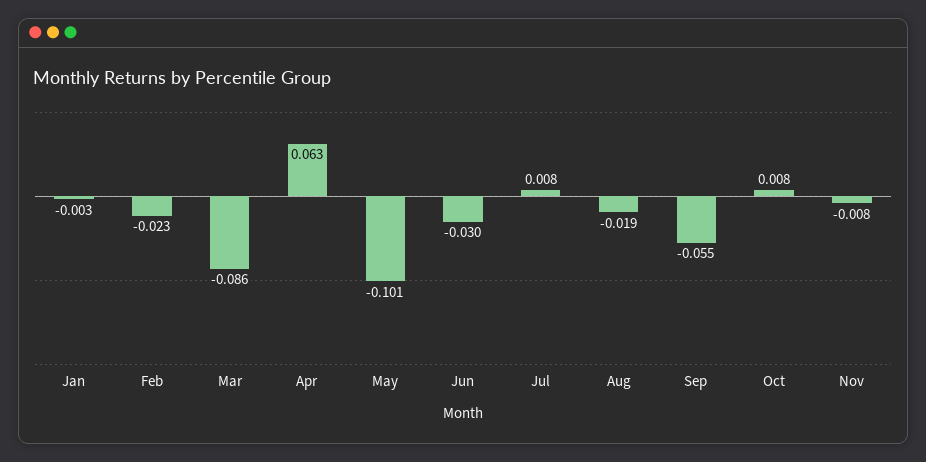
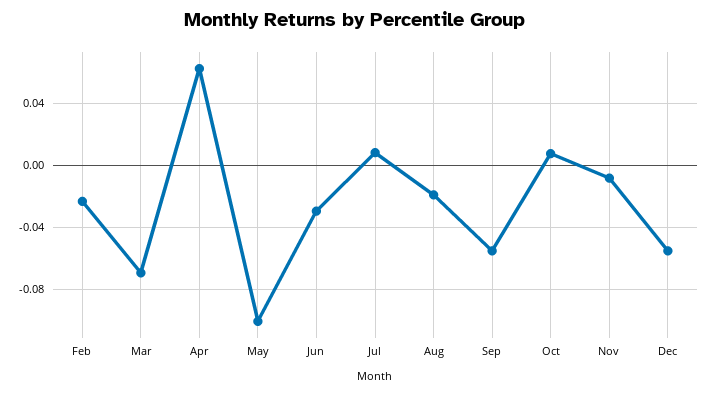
Jan: -0.003 -> none
Mar: -0.086 -> -0.07
Dec: none -> -0.055

